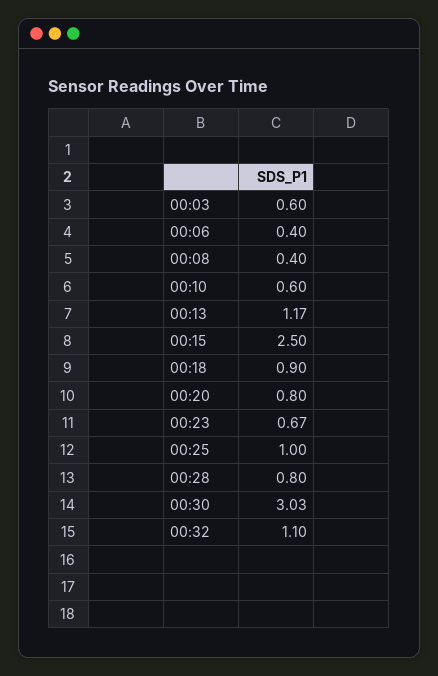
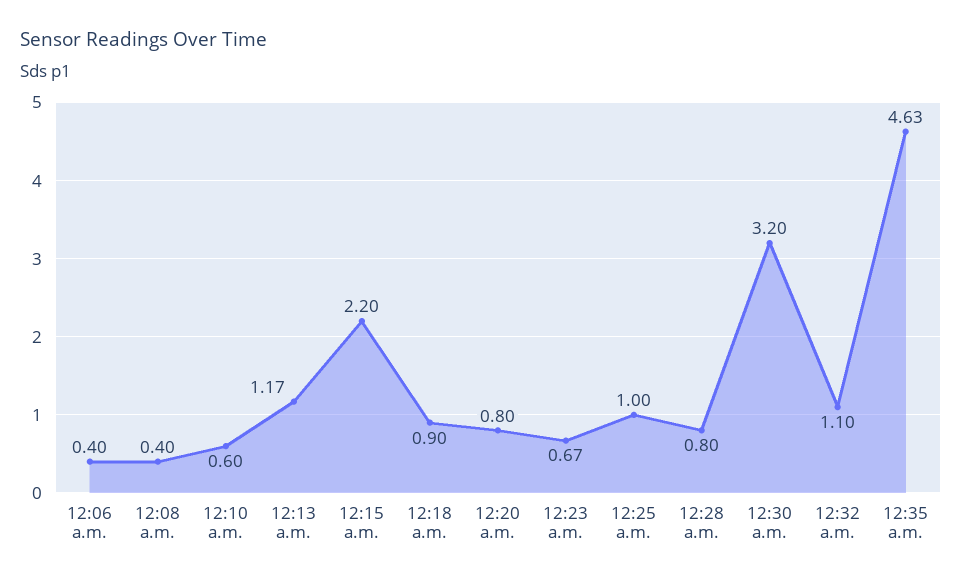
00:03: 0.6 -> none
00:15: 2.5 -> 2.2
00:30: 3.03 -> 3.2
12:35 a.m.: none -> 4.63

